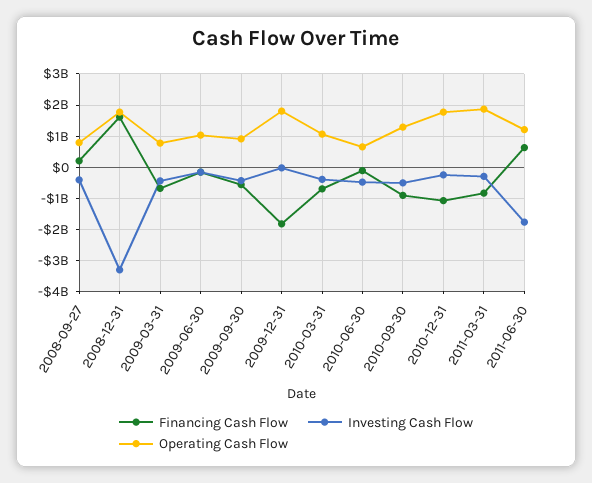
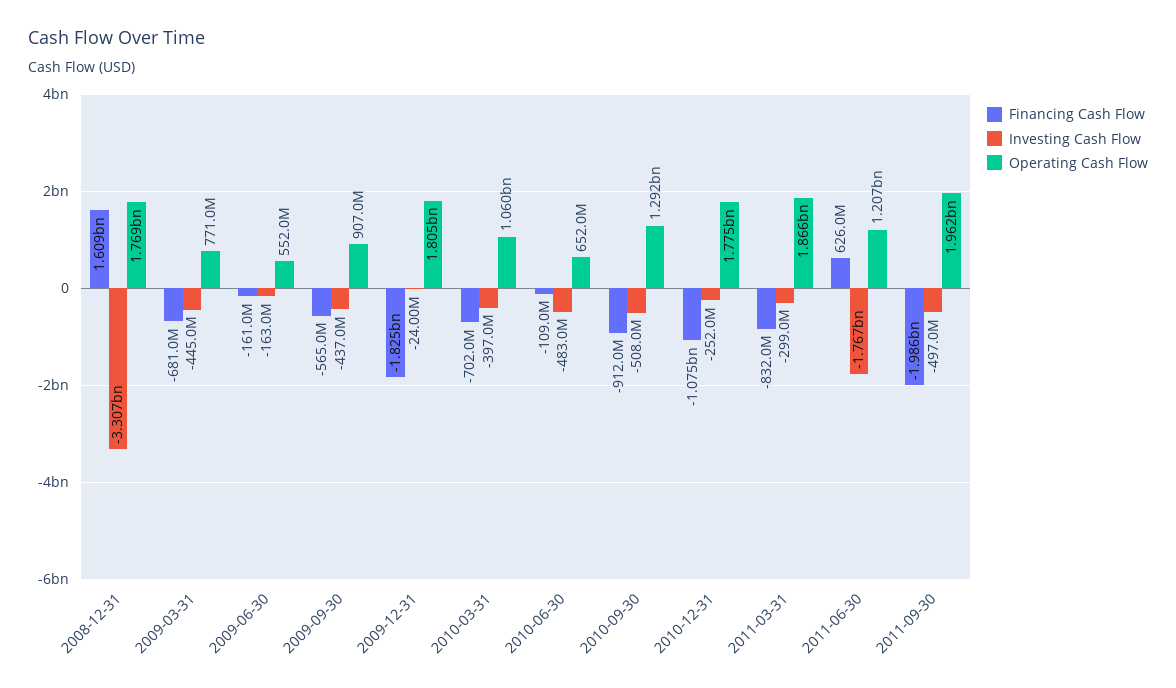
Financing Cash Flow, 2008-09-27: 200000000 -> none
Investing Cash Flow, 2008-09-27: -400000000 -> none
Operating Cash Flow, 2008-09-27: 800000000 -> none
Operating Cash Flow, 2009-06-30: 1000000000 -> 552000000
Financing Cash Flow, 2011-09-30: none -> -1986000000
Investing Cash Flow, 2011-09-30: none -> -497000000
Operating Cash Flow, 2011-09-30: none -> 1962000000

